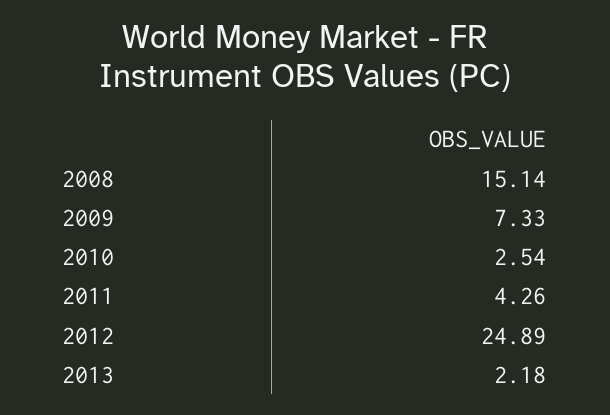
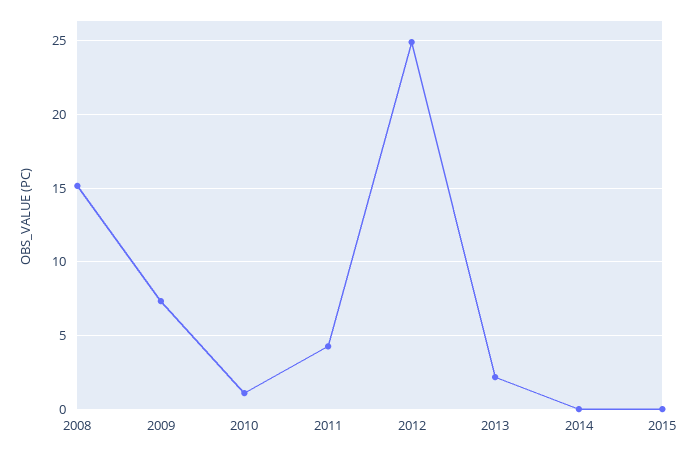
2010: 2.54 -> 1
2014: none -> 0
2015: none -> 0

